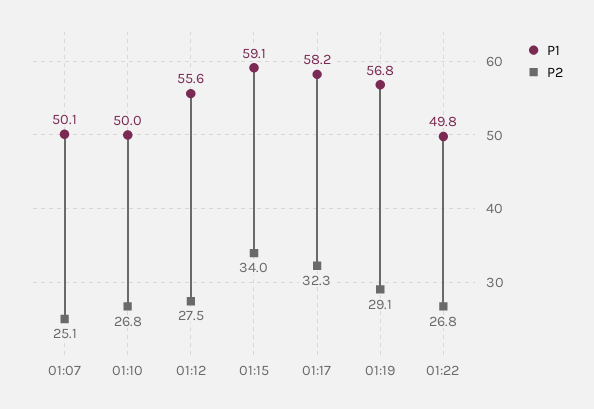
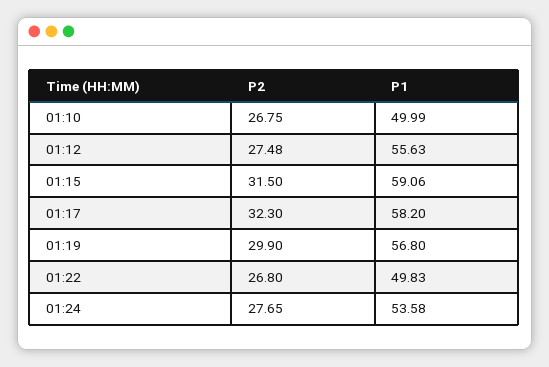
P1, 01:07: 50.1 -> none
P2, 01:07: 25.1 -> none
P2, 01:15: 34 -> 31.5
P2, 01:19: 29.1 -> 29.9
P2, 01:24: none -> 27.65
P1, 01:24: none -> 53.58

